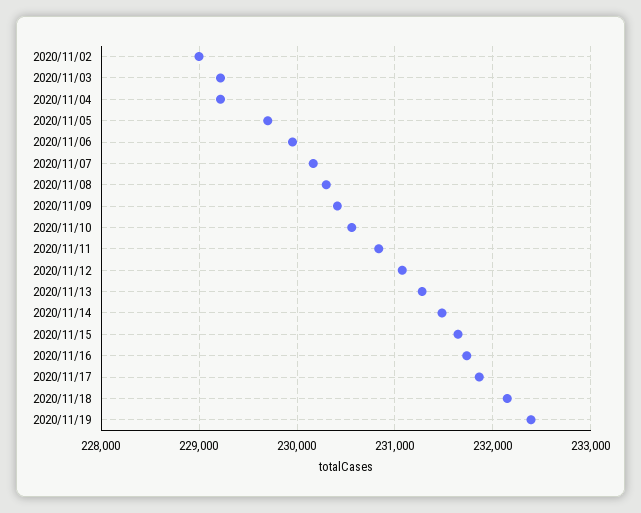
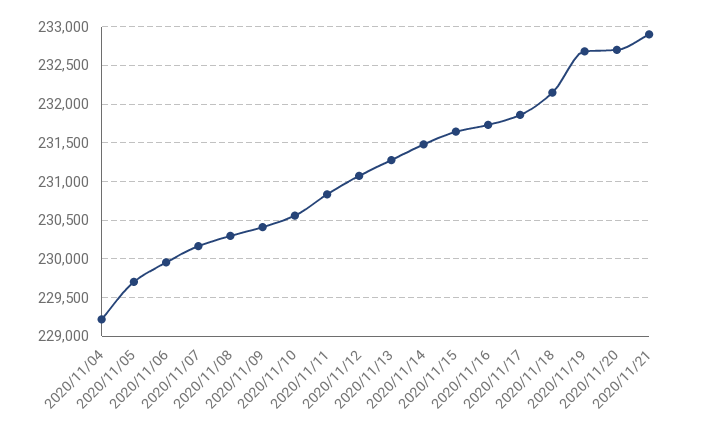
2020/11/02: 229000 -> none
2020/11/03: 229200 -> none
2020/11/19: 232400 -> 232700
2020/11/20: none -> 232700
2020/11/21: none -> 232900

